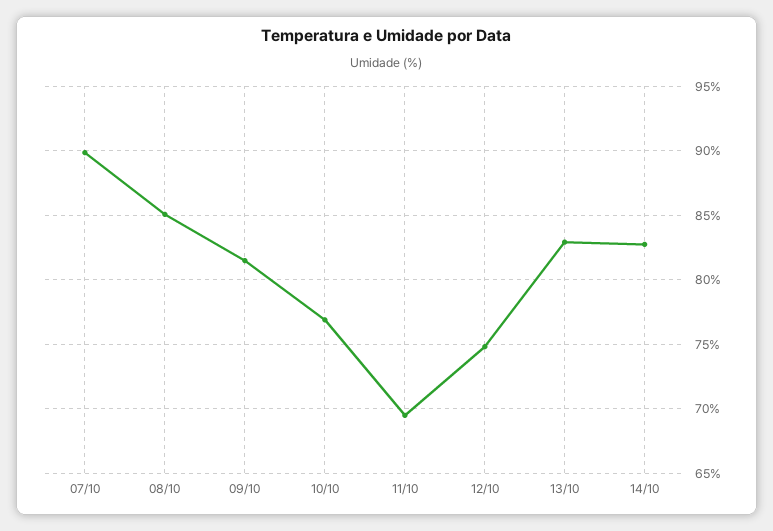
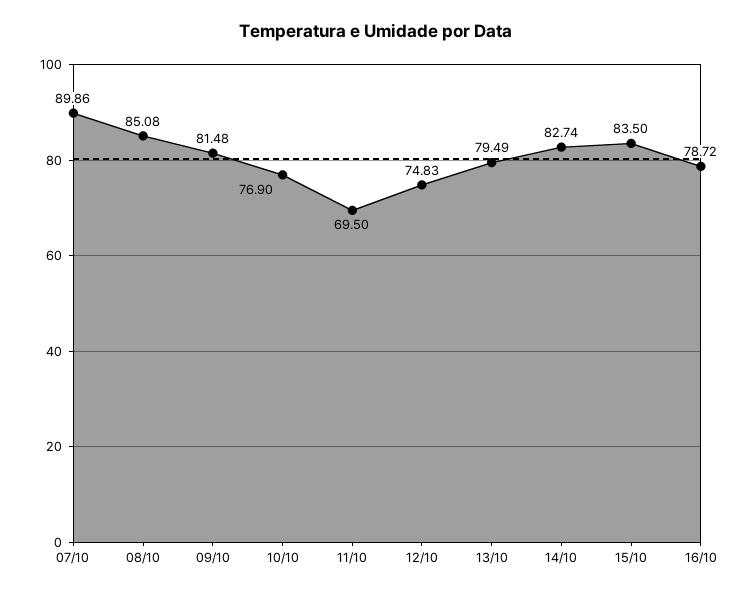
13/10: 83 -> 79.49
15/10: none -> 83.5
16/10: none -> 78.72

